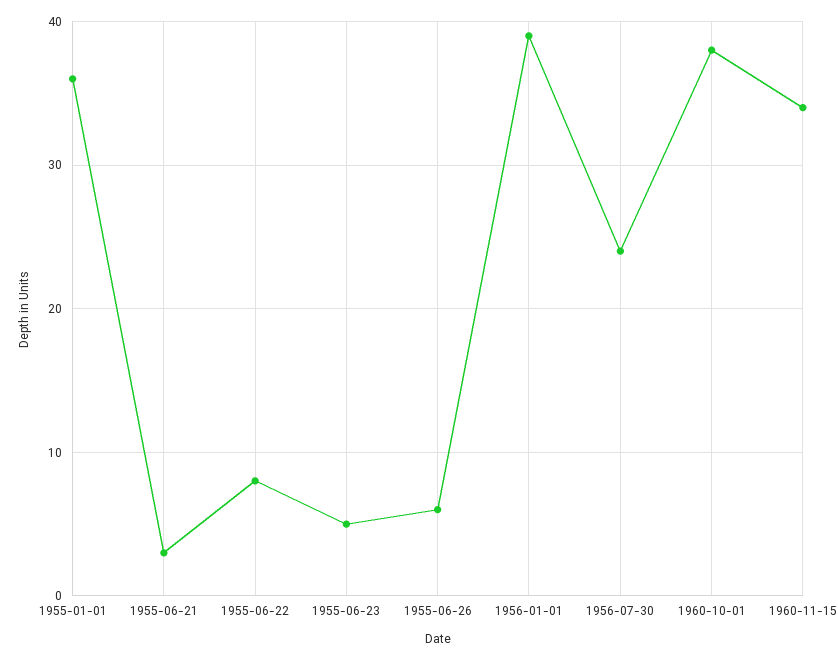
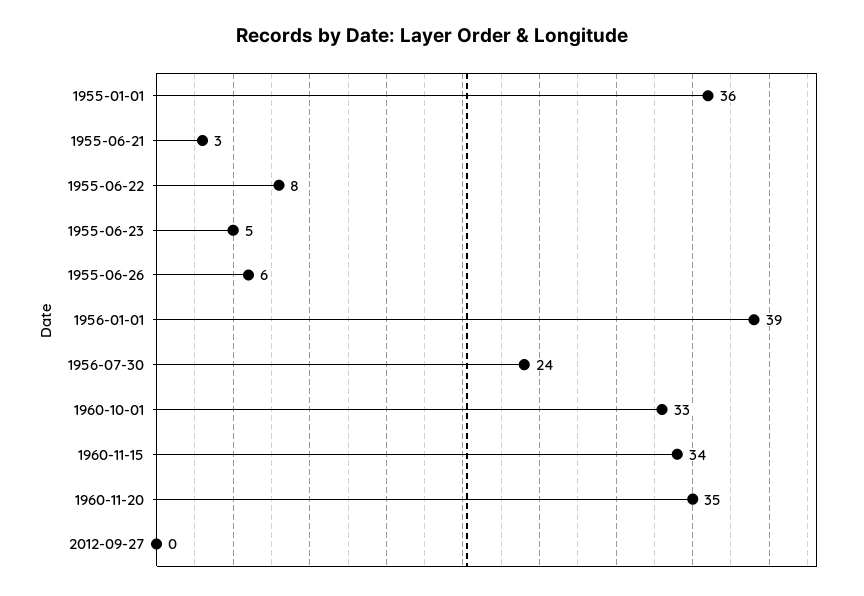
1960-10-01: 38 -> 33
1960-11-20: none -> 35
2012-09-27: none -> 0

